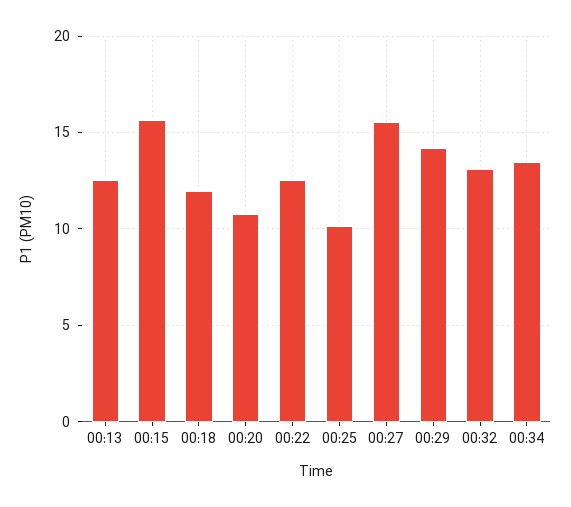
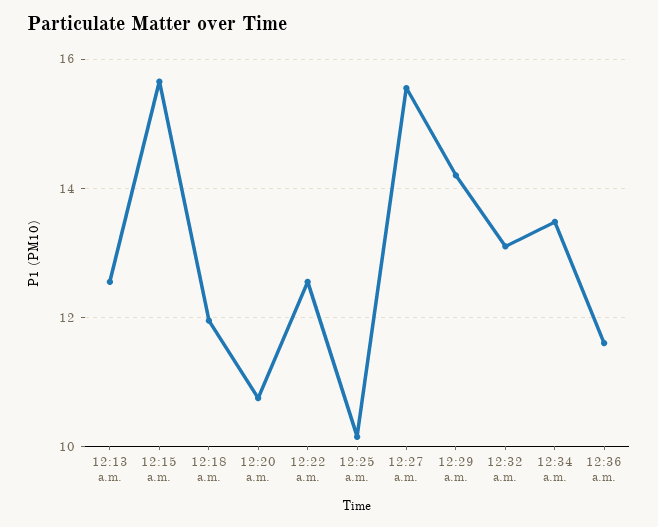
12:36 a.m.: none -> 11.6

